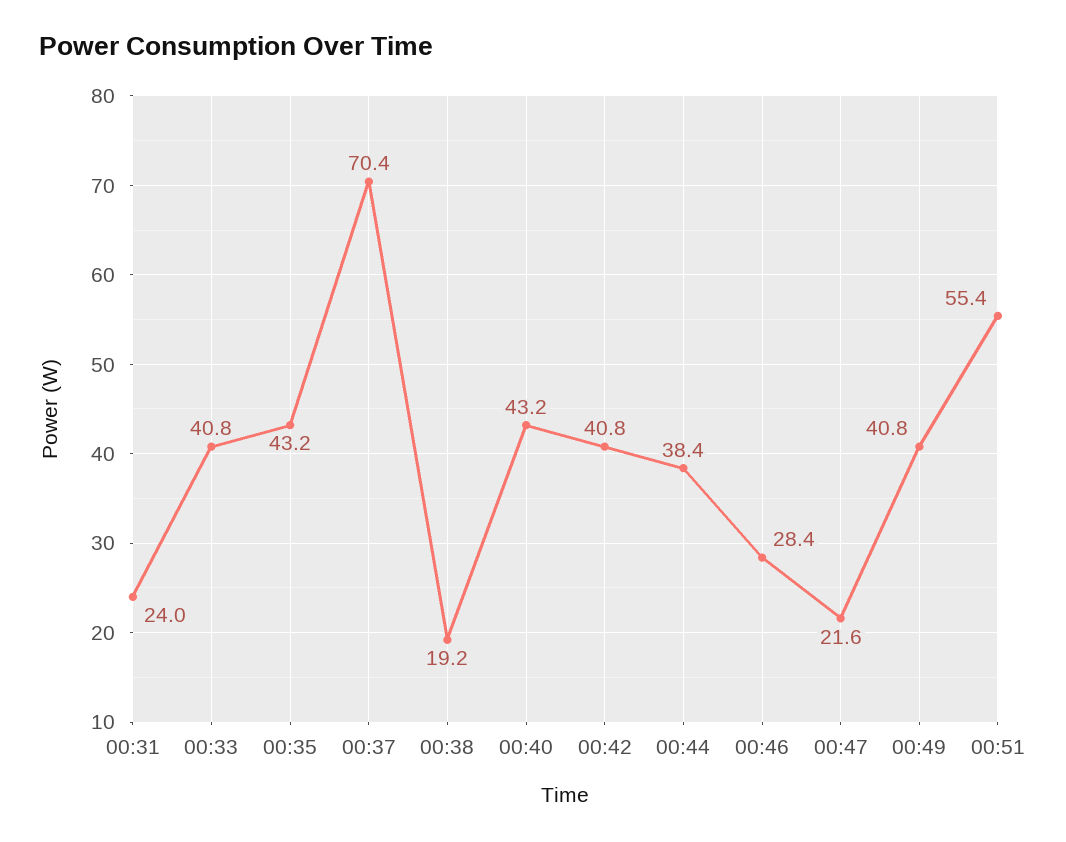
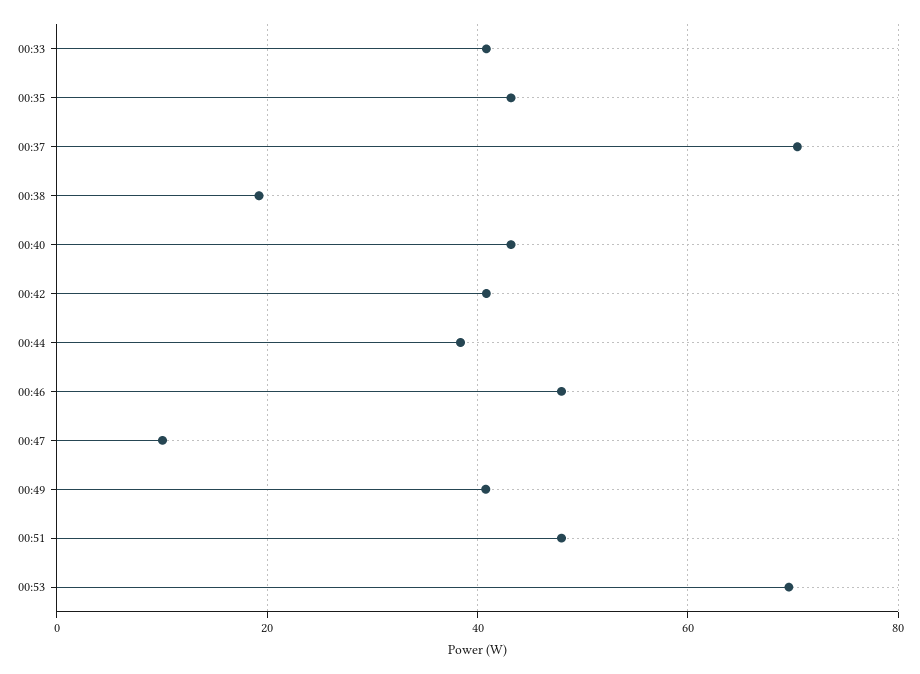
00:31: 24 -> none
00:46: 28.4 -> 48
00:47: 21.6 -> 10
00:51: 55.4 -> 48
00:53: none -> 70

